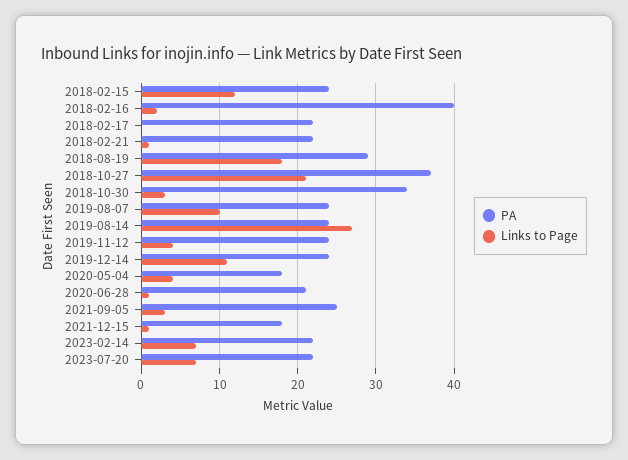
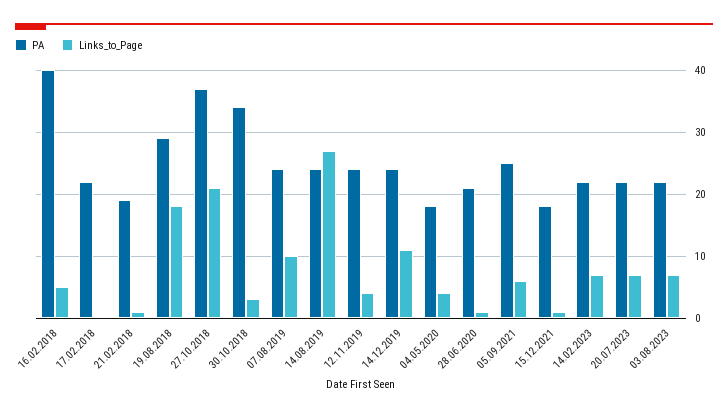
PA, 2018-02-15: 24 -> none
Links to Page, 2018-02-15: 12 -> none
Links to Page, 2018-02-16: 2 -> 5
PA, 2018-02-21: 22 -> 19
Links to Page, 2021-09-05: 3 -> 6
PA, 03.08.2023: none -> 22
Links to Page, 03.08.2023: none -> 7

